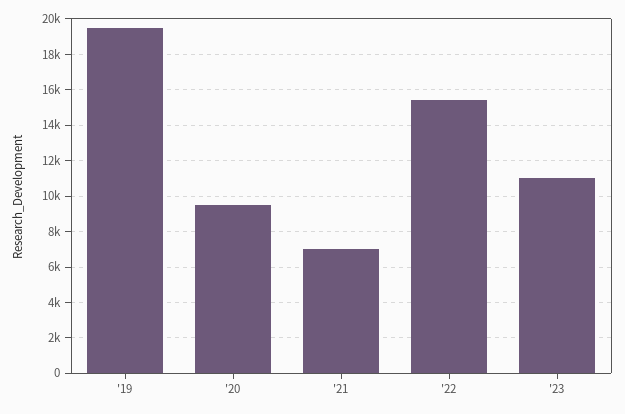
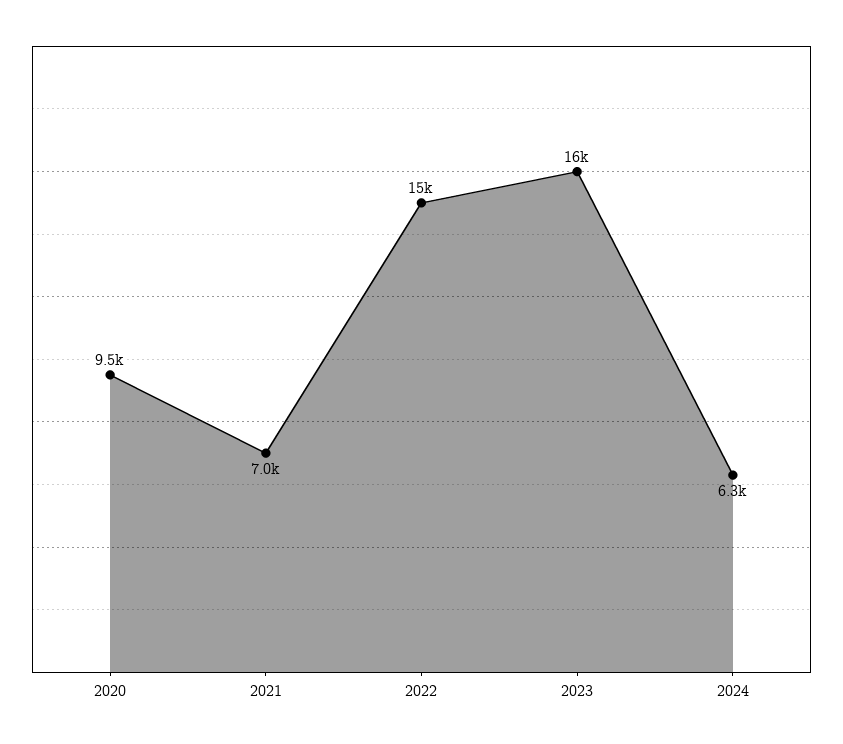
'19: 19500 -> none
'23: 11000 -> 16000
2024: none -> 6300

